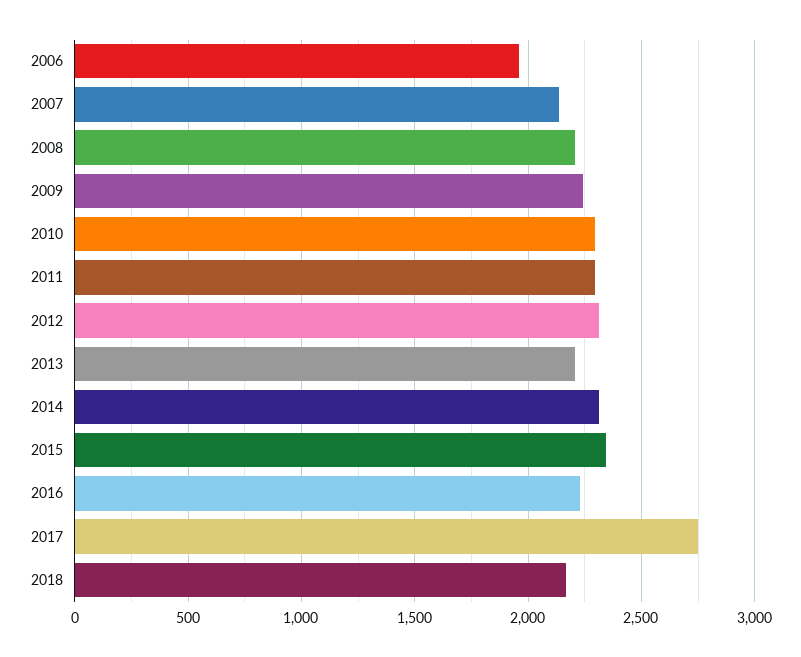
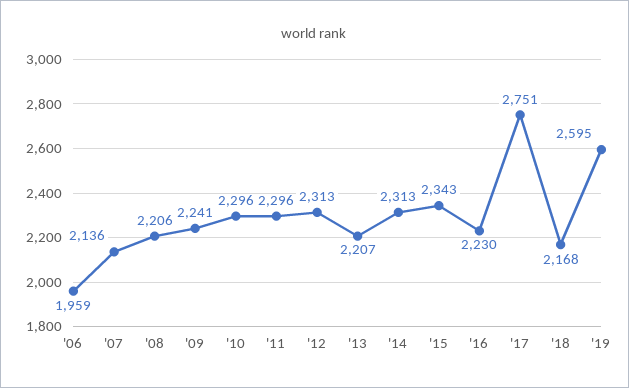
'19: none -> 2595

